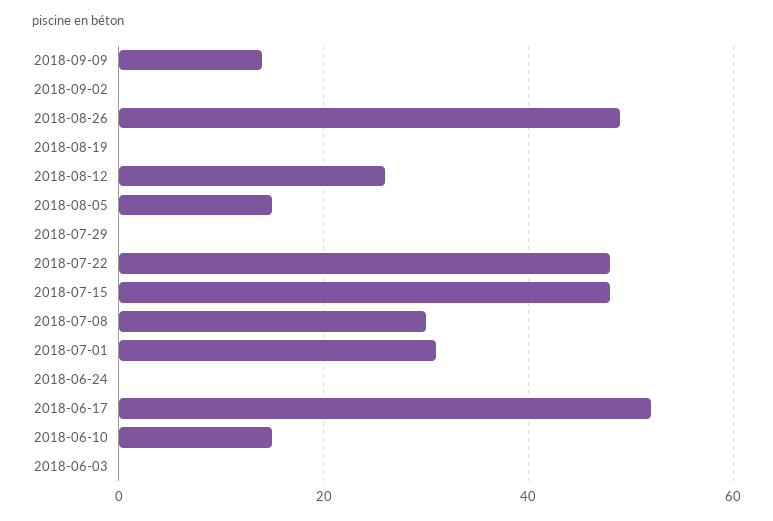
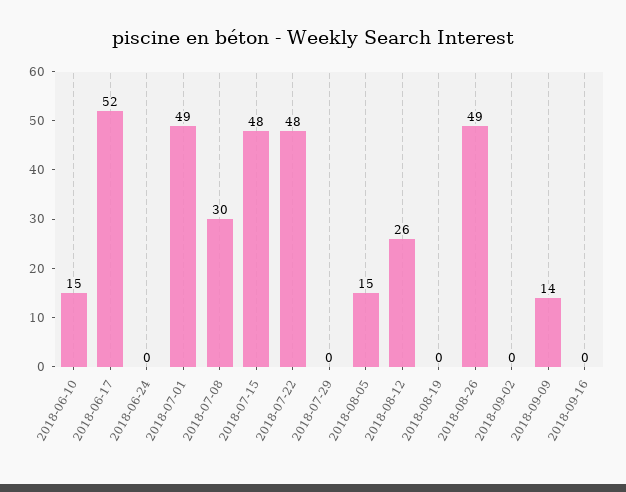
2018-07-01: 30 -> 49
2018-06-03: 0 -> none
2018-09-16: none -> 0

